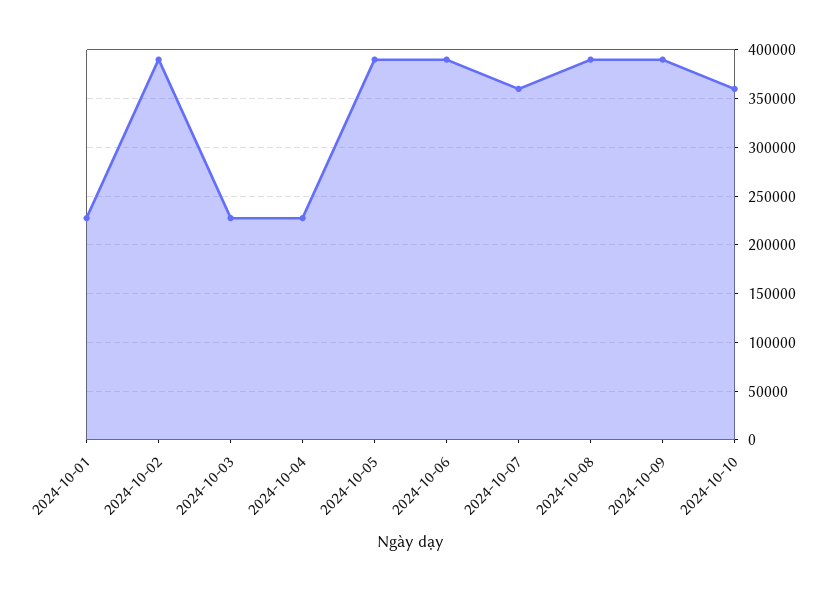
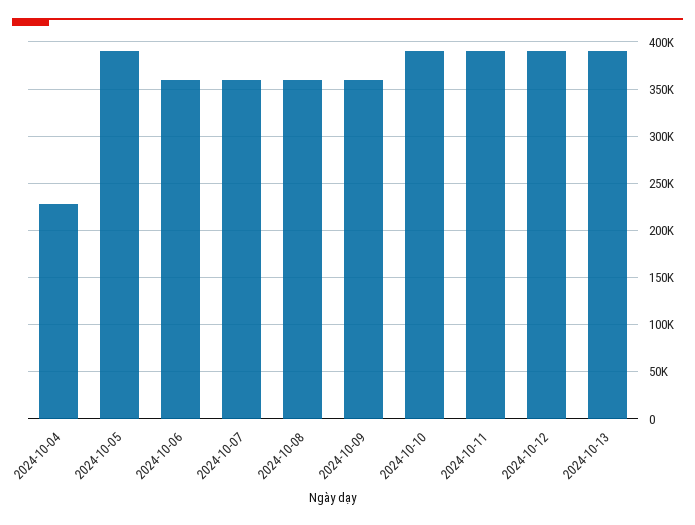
2024-10-01: 230000 -> none
2024-10-02: 390000 -> none
2024-10-03: 230000 -> none
2024-10-06: 390000 -> 360000
2024-10-08: 390000 -> 360000
2024-10-09: 390000 -> 360000
2024-10-10: 360000 -> 390000
2024-10-11: none -> 390000
2024-10-12: none -> 390000
2024-10-13: none -> 390000

